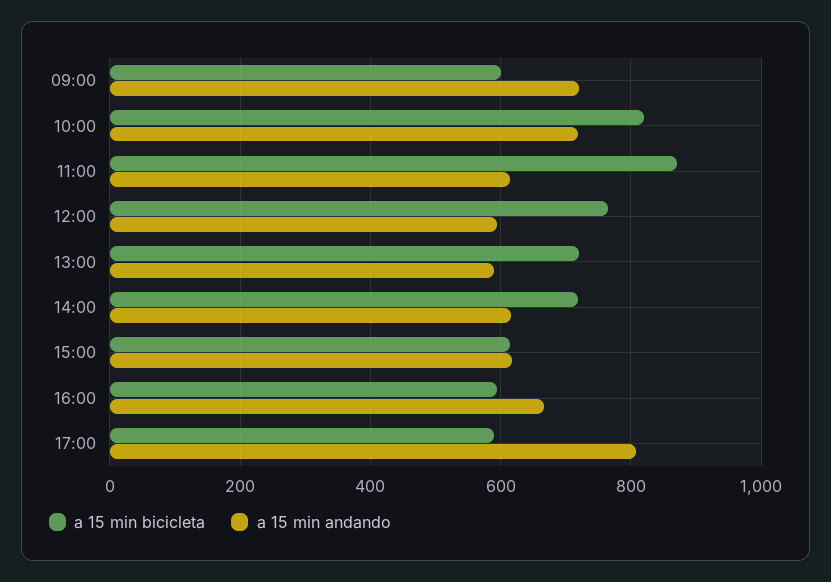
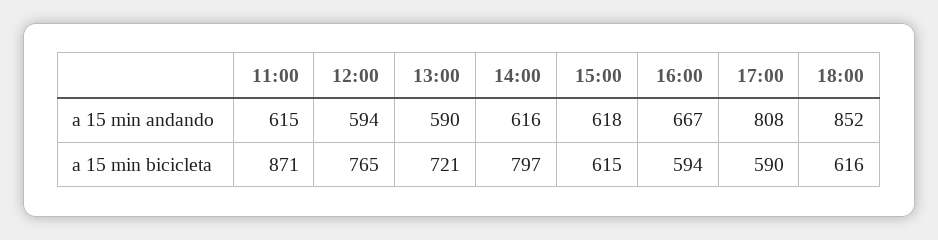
a 15 min bicicleta, 09:00: 600 -> none
a 15 min andando, 09:00: 720 -> none
a 15 min bicicleta, 10:00: 820 -> none
a 15 min andando, 10:00: 720 -> none
a 15 min bicicleta, 14:00: 720 -> 797
a 15 min andando, 18:00: none -> 852
a 15 min bicicleta, 18:00: none -> 616

